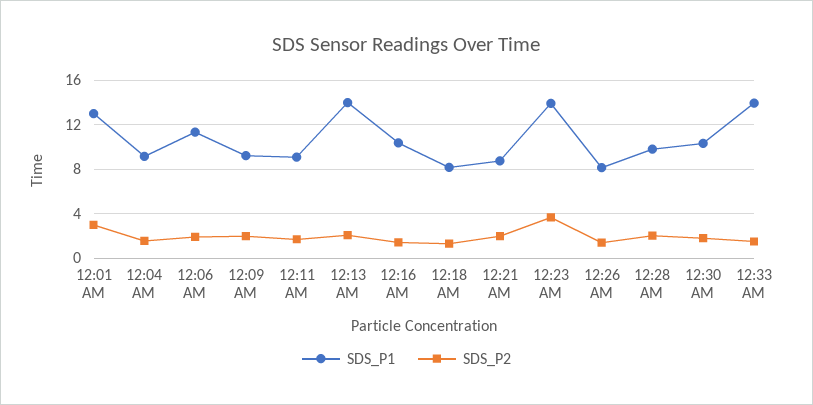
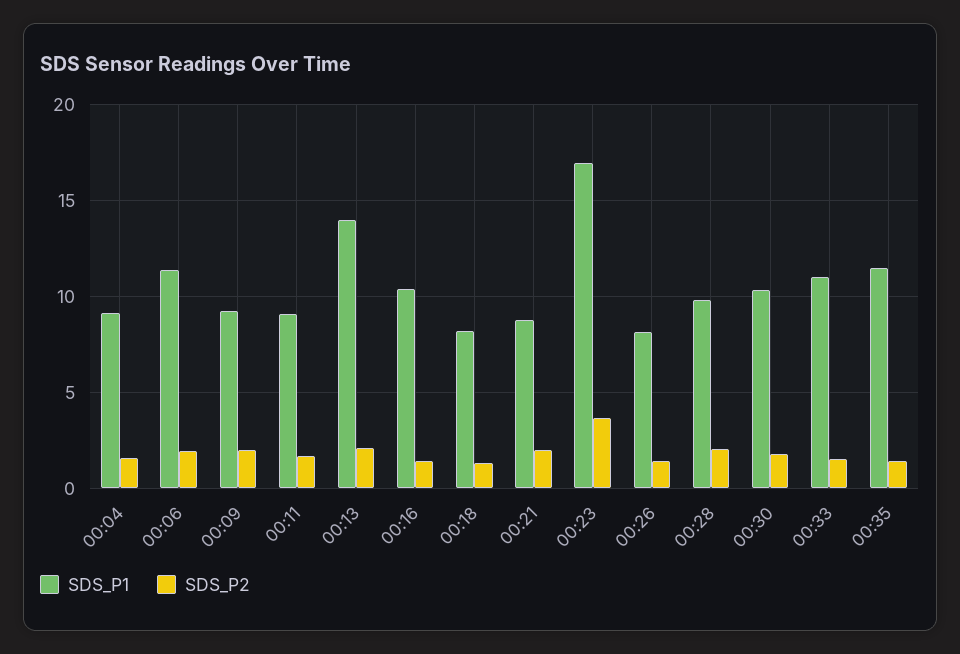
SDS_P1, 12:01 AM: 13 -> none
SDS_P2, 12:01 AM: 3 -> none
SDS_P1, 12:23 AM: 14 -> 17
SDS_P1, 12:33 AM: 14 -> 11
SDS_P1, 00:35: none -> 11.5
SDS_P2, 00:35: none -> 1.5

